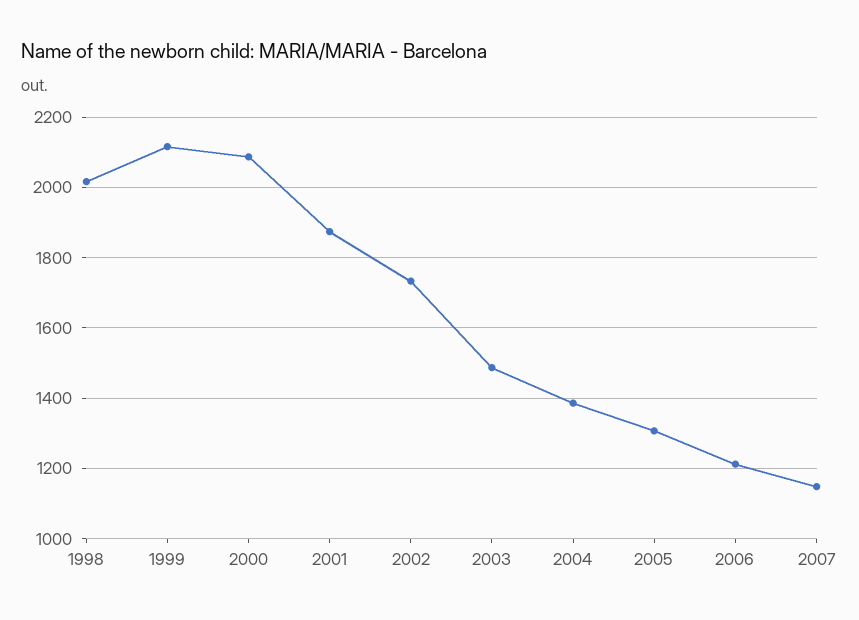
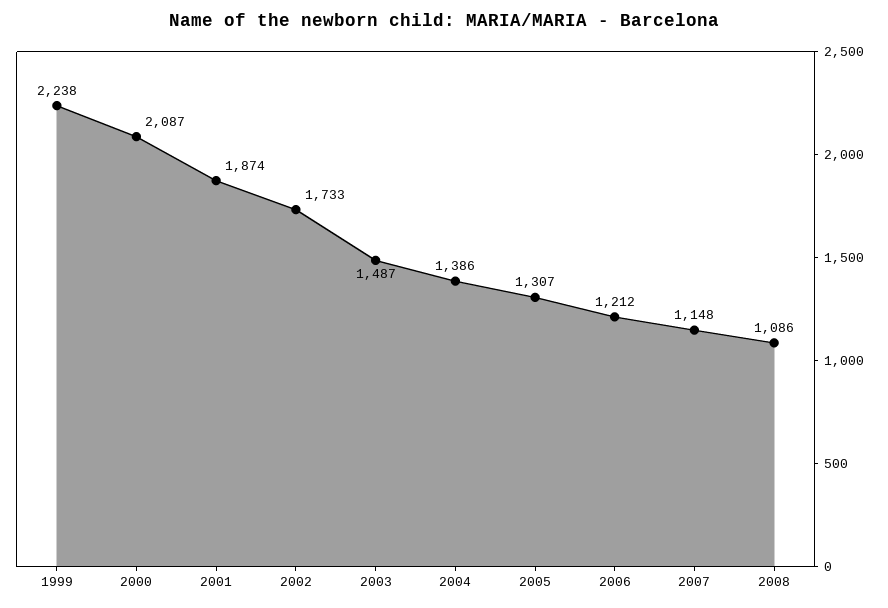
1998: 2020 -> none
1999: 2120 -> 2238
2008: none -> 1086

